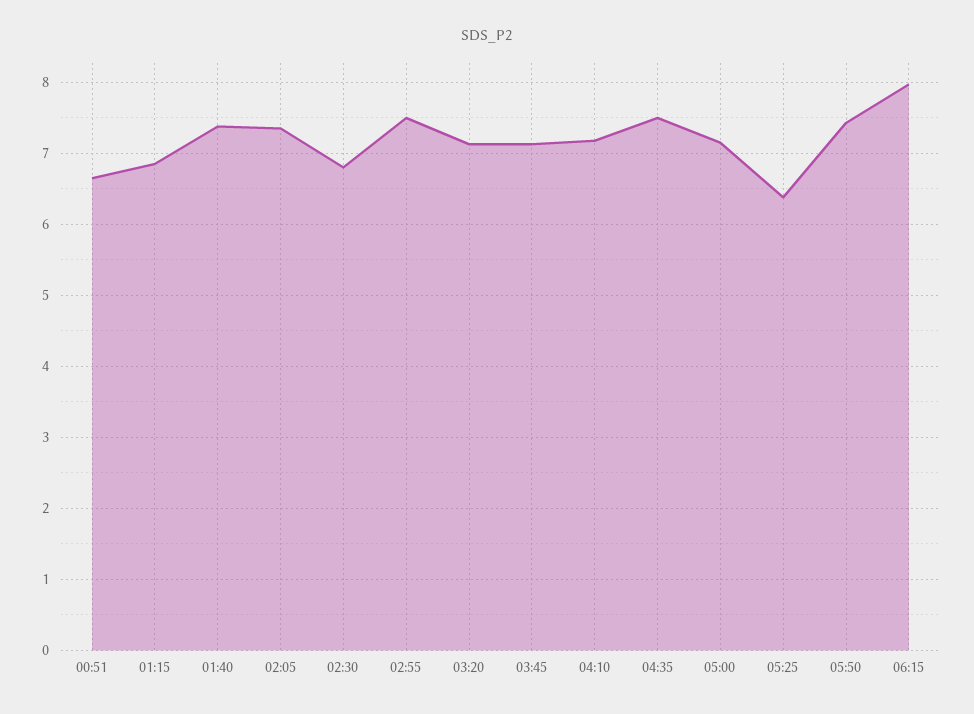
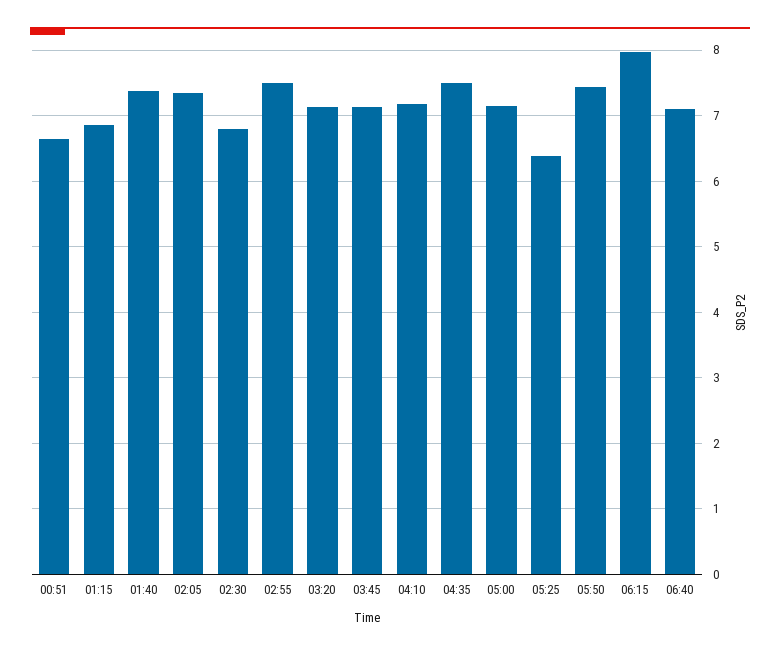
06:40: none -> 7.1

